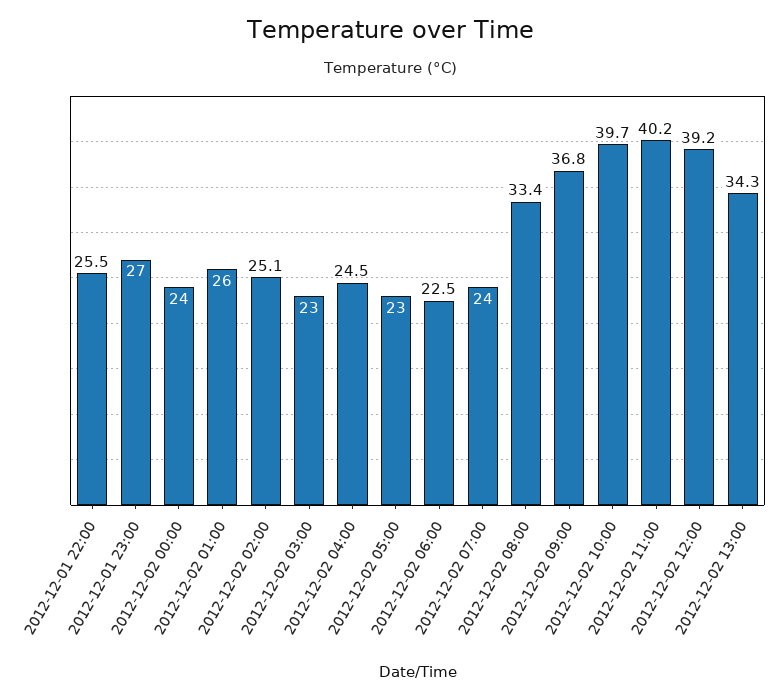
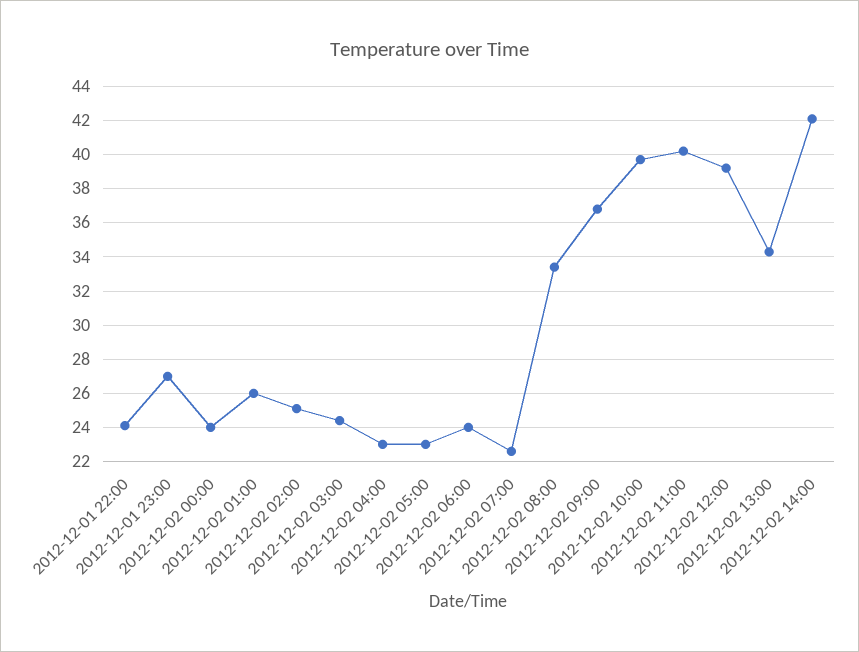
2012-12-01 22:00: 25.5 -> 24
2012-12-02 03:00: 23 -> 24.5
2012-12-02 04:00: 24.5 -> 23
2012-12-02 06:00: 22.5 -> 24
2012-12-02 07:00: 24 -> 22.5
2012-12-02 14:00: none -> 42

